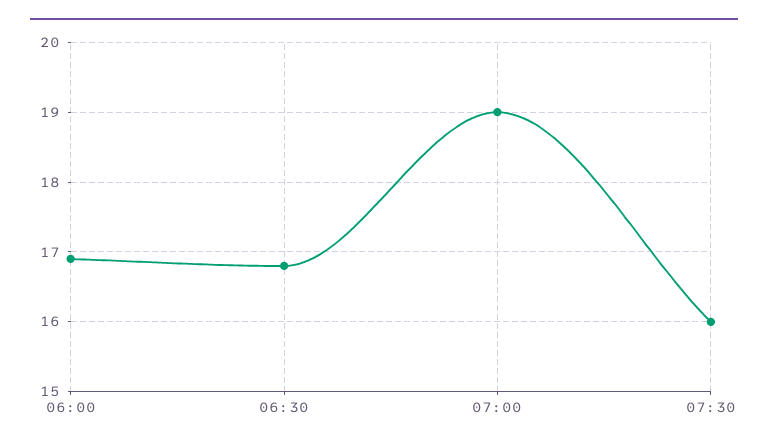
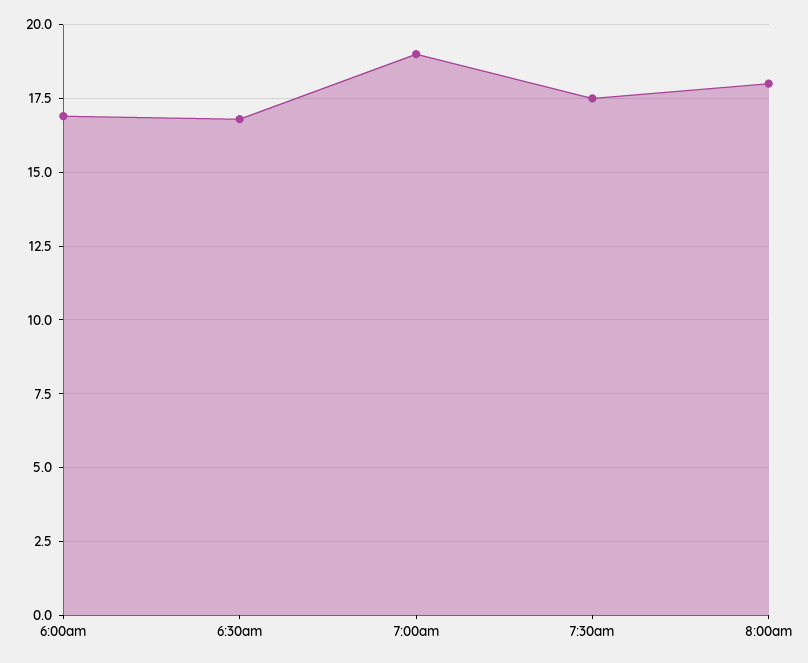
07:30: 16 -> 17.5
8:00am: none -> 18

